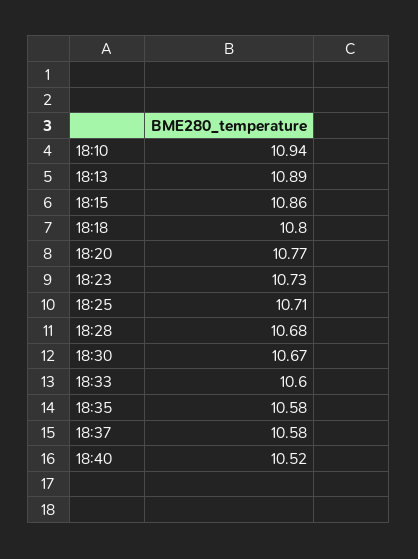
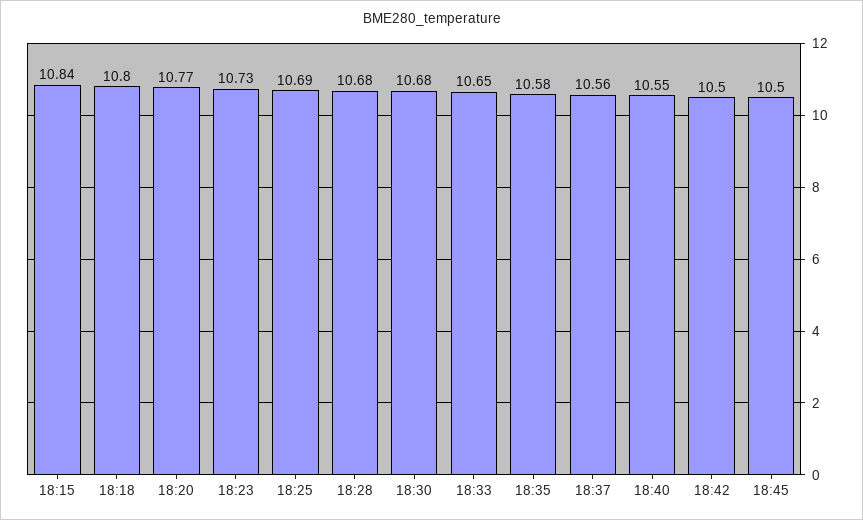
18:10: 10.94 -> none
18:13: 10.89 -> none
18:15: 10.86 -> 10.84
18:25: 10.71 -> 10.69
18:30: 10.67 -> 10.68
18:33: 10.6 -> 10.65
18:37: 10.58 -> 10.56
18:40: 10.52 -> 10.55
18:42: none -> 10.5
18:45: none -> 10.5

